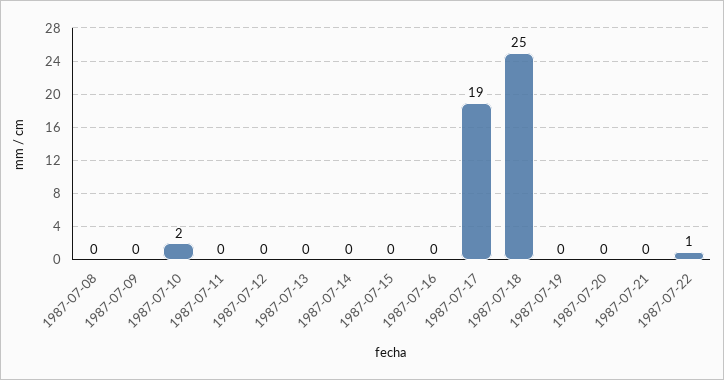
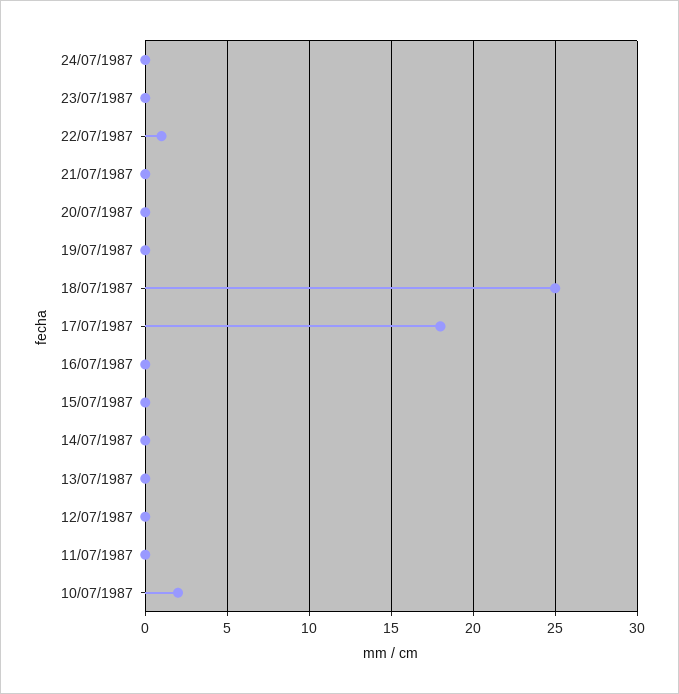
1987-07-08: 0 -> none
1987-07-09: 0 -> none
1987-07-17: 19 -> 18
24/07/1987: none -> 0
23/07/1987: none -> 0

